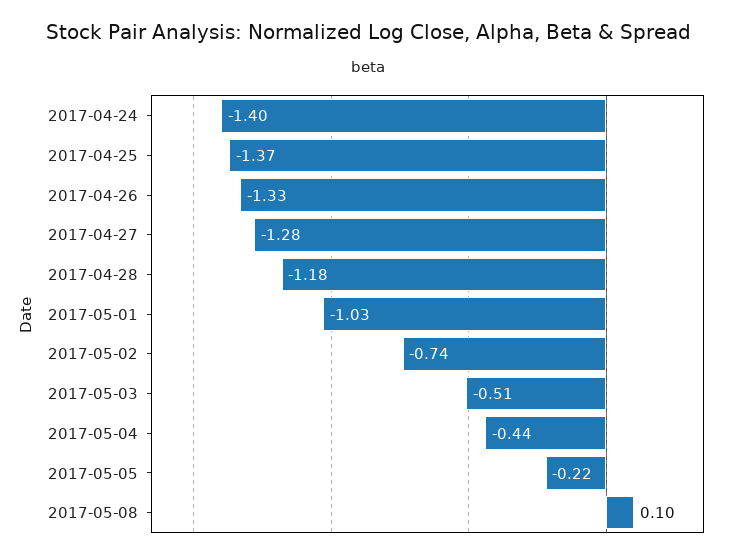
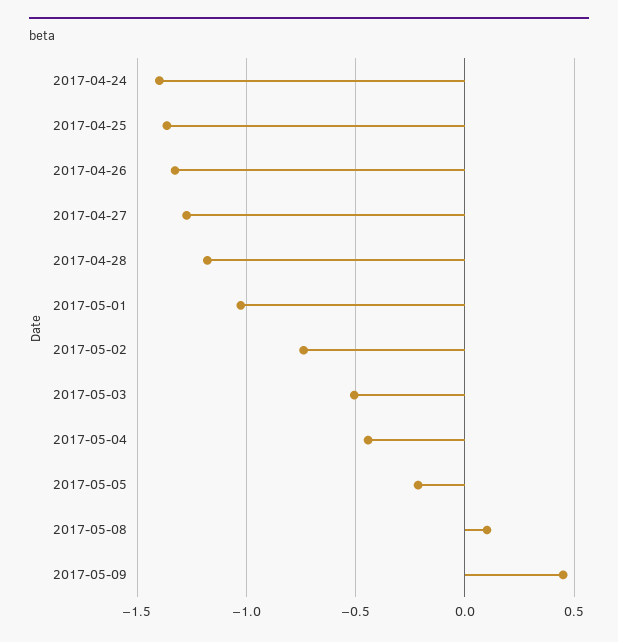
2017-05-09: none -> 0.45

